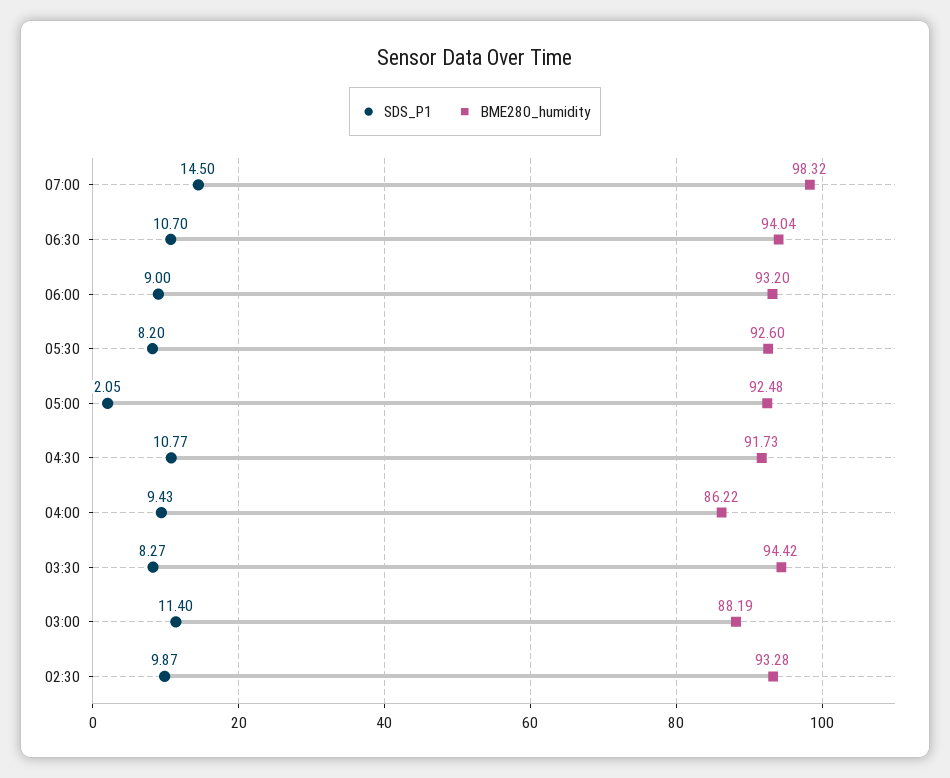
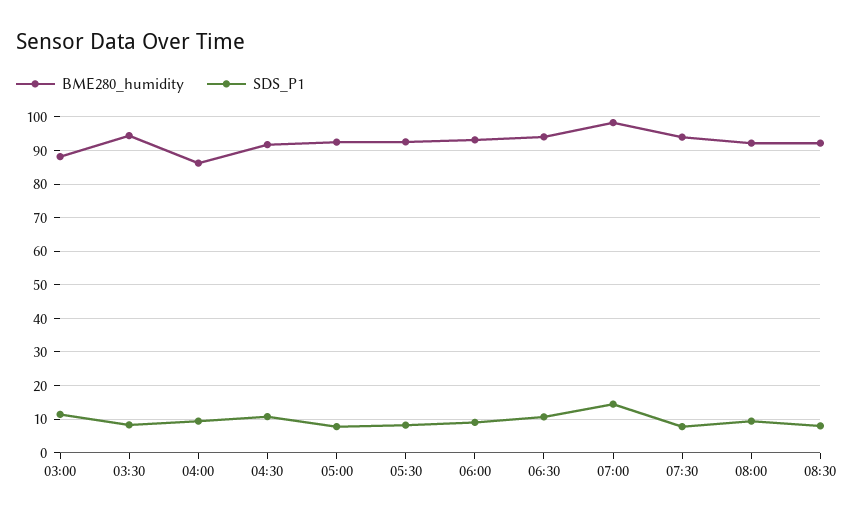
SDS_P1, 05:00: 2.05 -> 8
SDS_P1, 02:30: 9.87 -> none
BME280_humidity, 02:30: 93.28 -> none
BME280_humidity, 07:30: none -> 94
SDS_P1, 07:30: none -> 8
BME280_humidity, 08:00: none -> 92
SDS_P1, 08:00: none -> 10
BME280_humidity, 08:30: none -> 92
SDS_P1, 08:30: none -> 8

